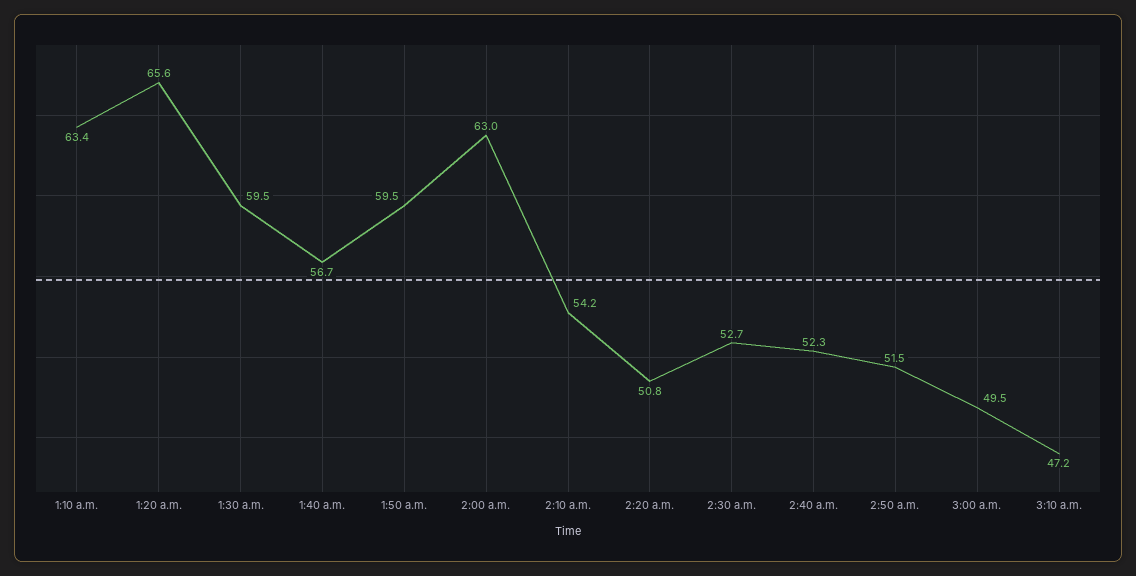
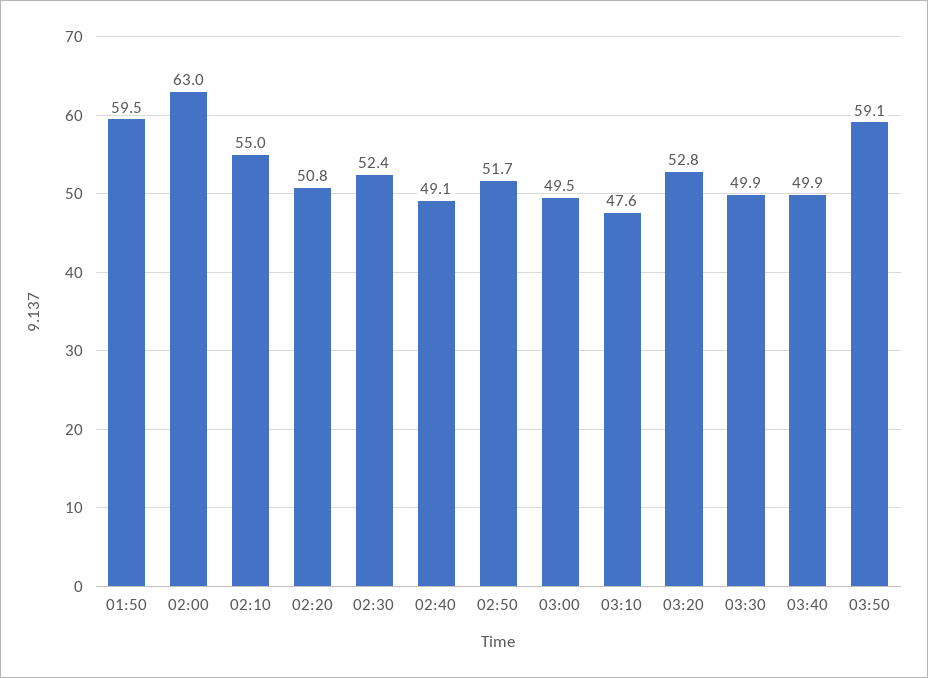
1:10 a.m.: 63.4 -> none
1:20 a.m.: 65.6 -> none
1:30 a.m.: 59.5 -> none
1:40 a.m.: 56.7 -> none
2:10 a.m.: 54.2 -> 55
2:30 a.m.: 52.7 -> 52.4
2:40 a.m.: 52.3 -> 49.1
2:50 a.m.: 51.5 -> 51.7
3:10 a.m.: 47.2 -> 47.6
03:20: none -> 52.8
03:30: none -> 49.9
03:40: none -> 49.9
03:50: none -> 59.1

